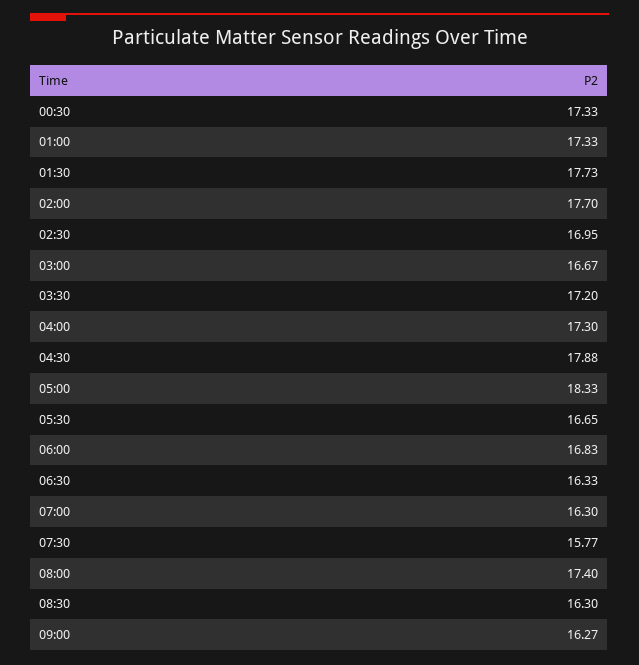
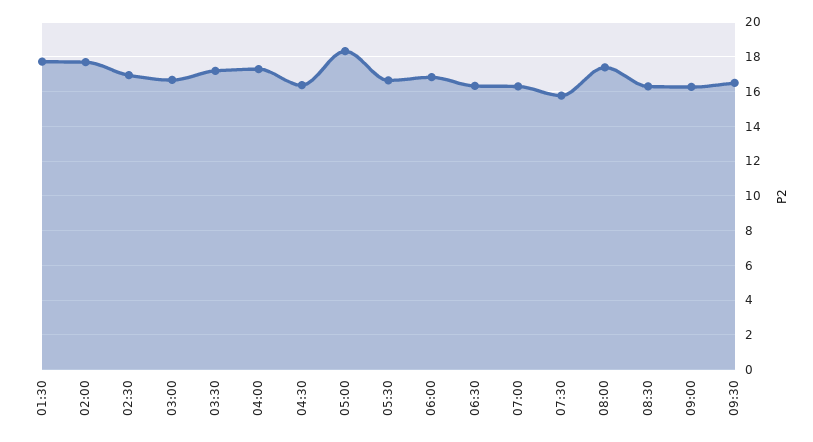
00:30: 17.33 -> none
01:00: 17.33 -> none
04:30: 17.88 -> 16.5
09:30: none -> 16.5

